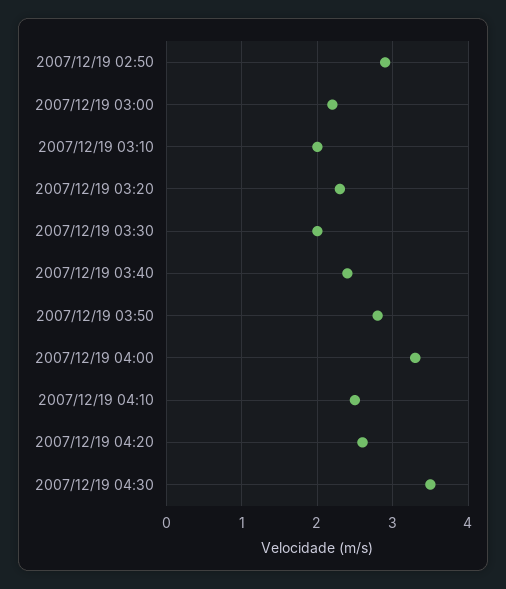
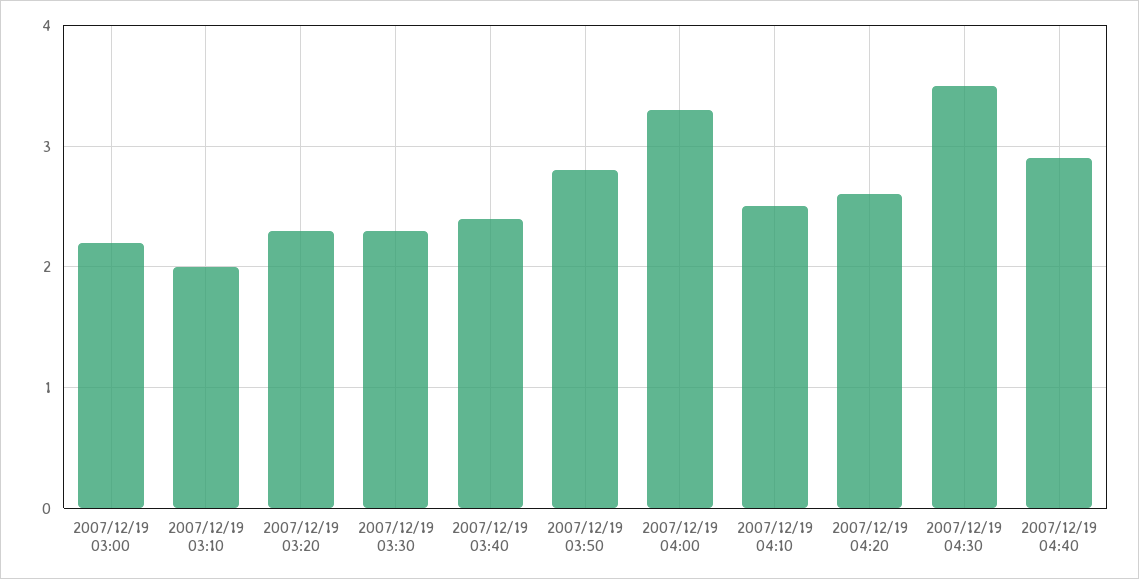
2007/12/19 02:50: 2.9 -> none
2007/12/19 03:30: 2 -> 2.3
2007/12/19 04:40: none -> 2.9

